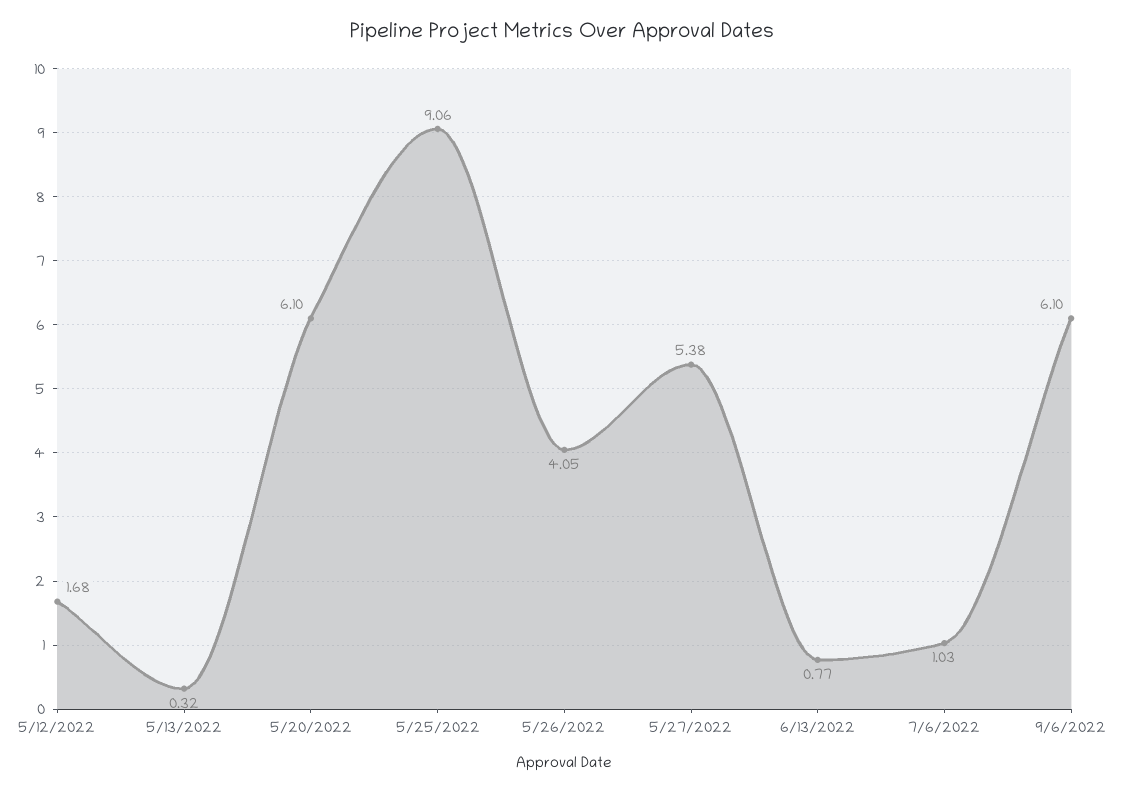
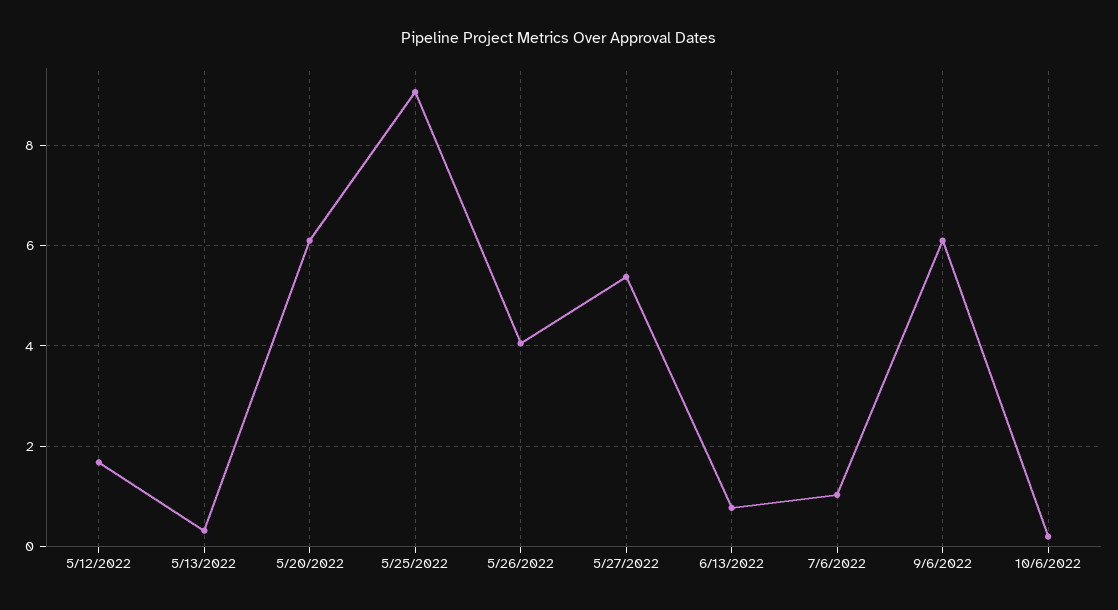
10/6/2022: none -> 0.2

